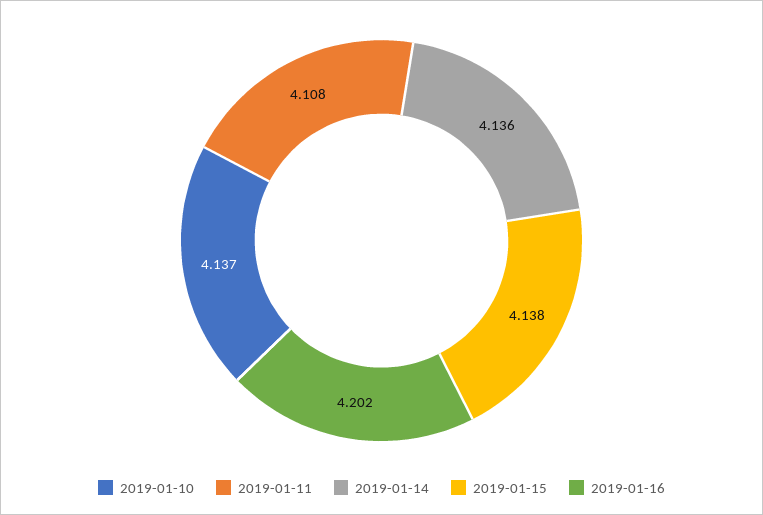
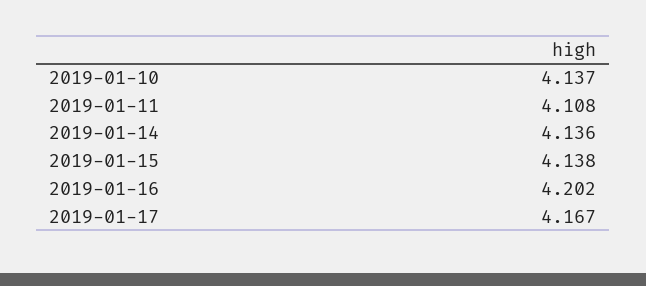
2019-01-17: none -> 4.167

